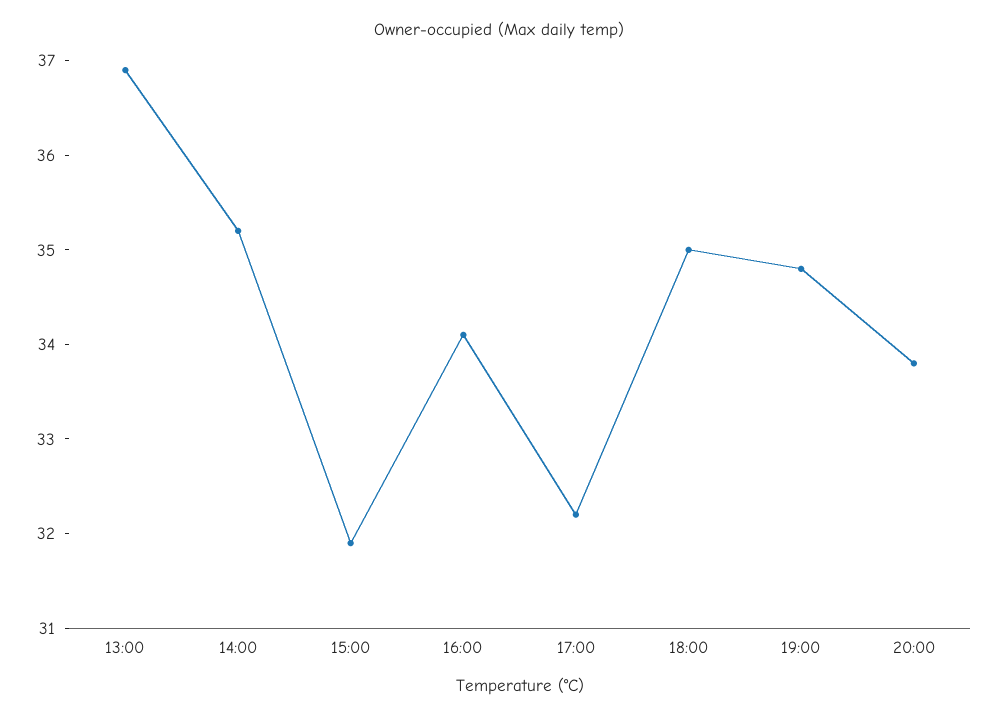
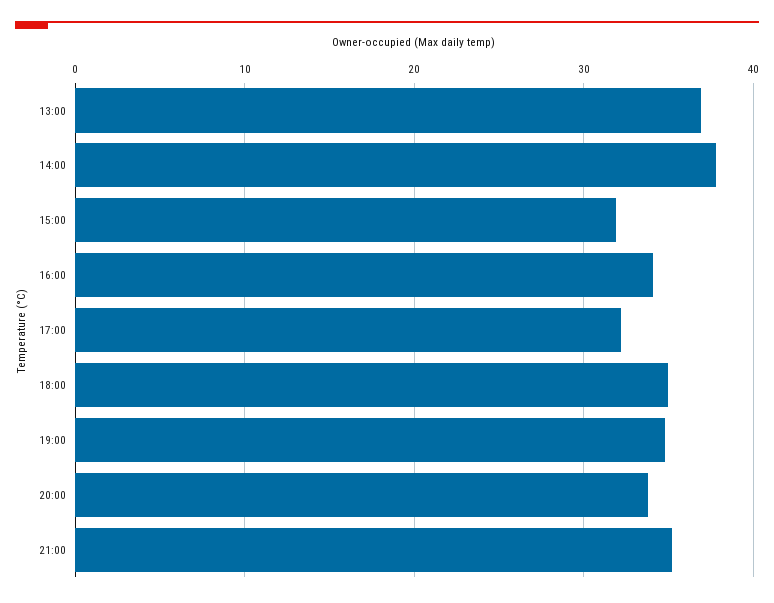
14:00: 35.2 -> 38
21:00: none -> 35

